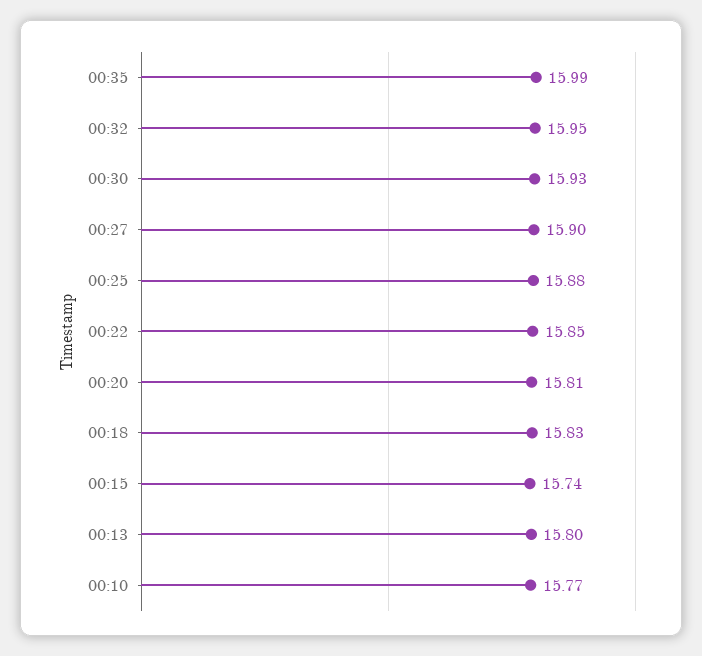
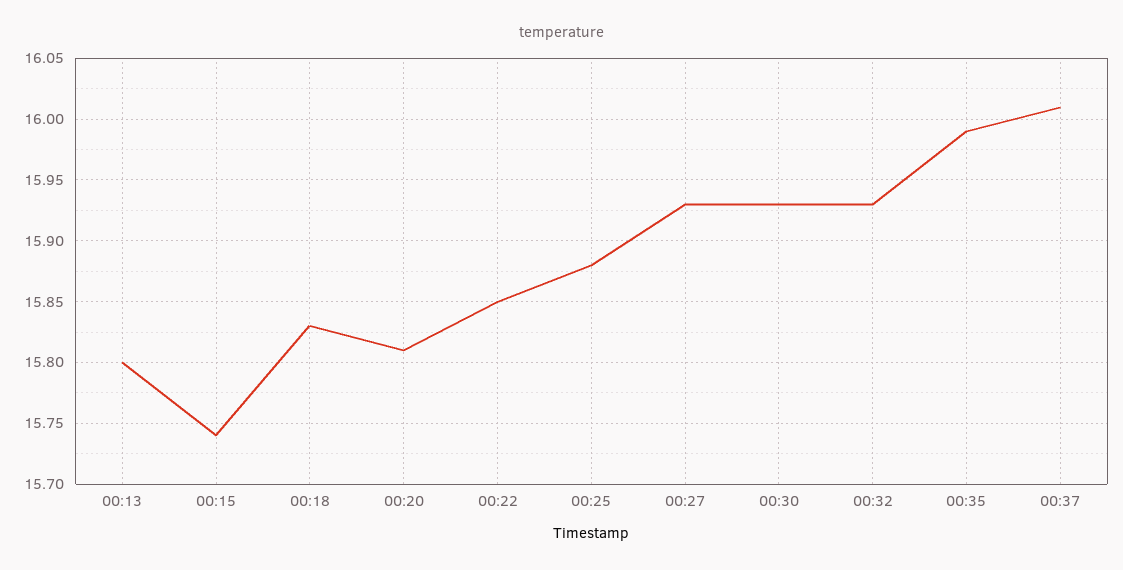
00:32: 15.95 -> 15.93
00:27: 15.9 -> 15.93
00:10: 15.77 -> none
00:37: none -> 16.01

